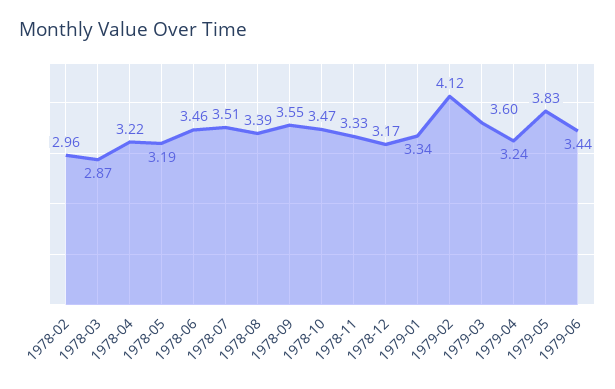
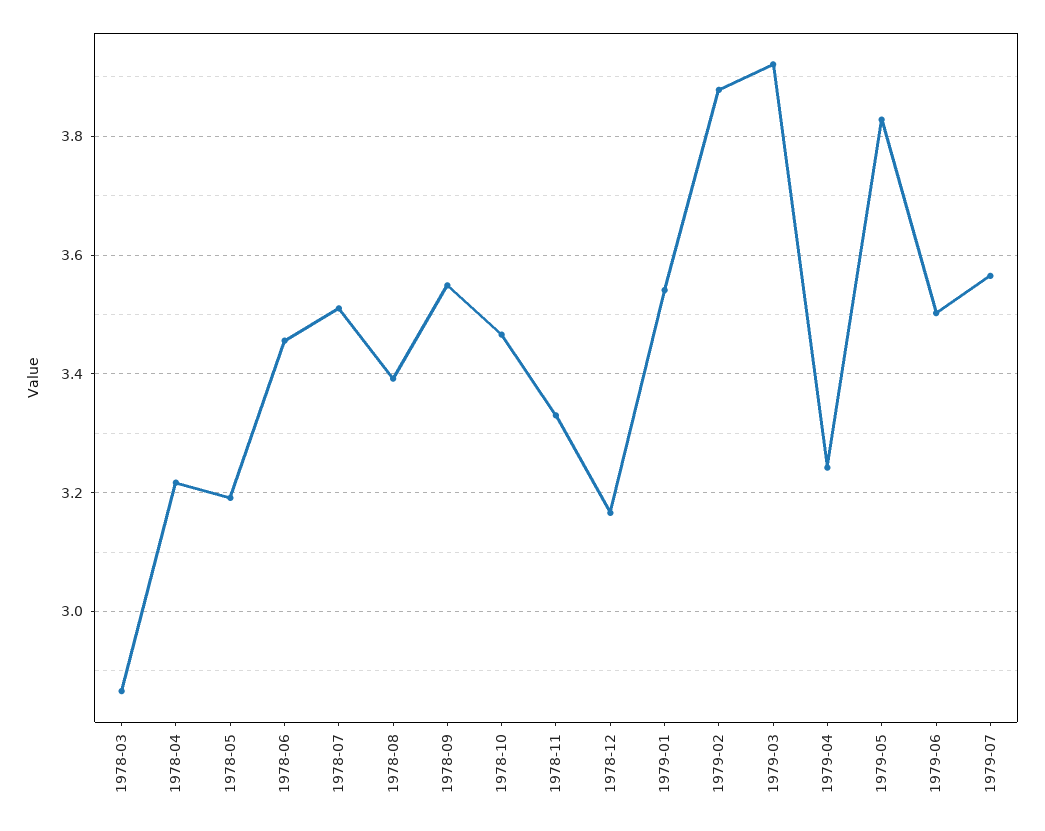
1978-02: 2.96 -> none
1979-01: 3.34 -> 3.54
1979-02: 4.12 -> 3.88
1979-03: 3.6 -> 3.92
1979-06: 3.44 -> 3.5
1979-07: none -> 3.56

